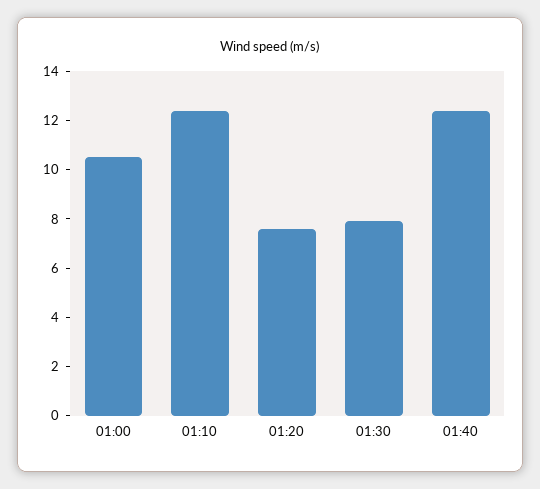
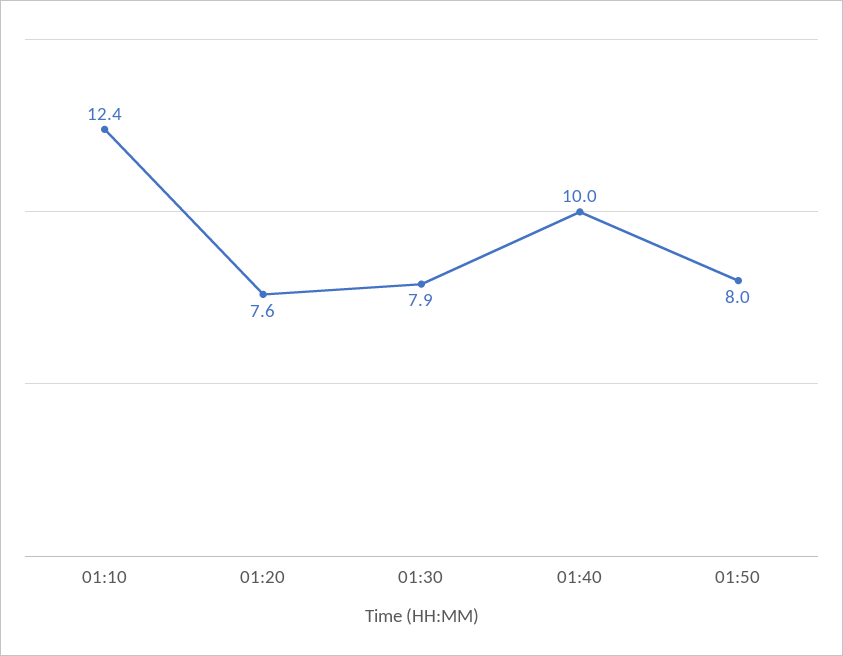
01:00: 10.5 -> none
01:40: 12.5 -> 10
01:50: none -> 8

